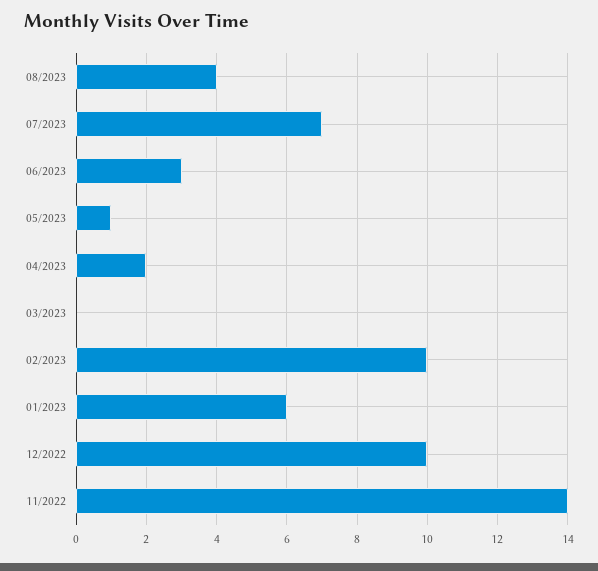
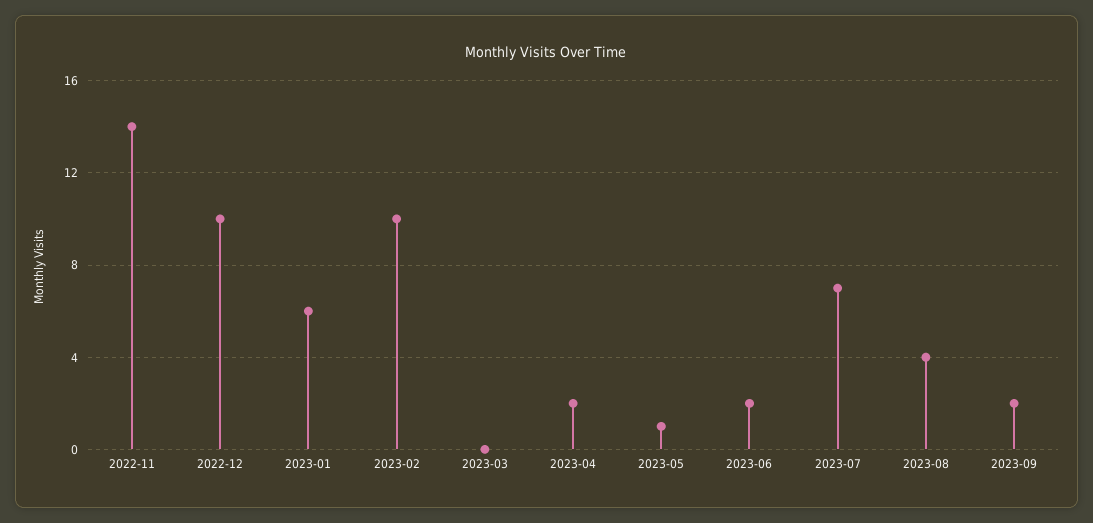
06/2023: 3 -> 2
2023-09: none -> 2

